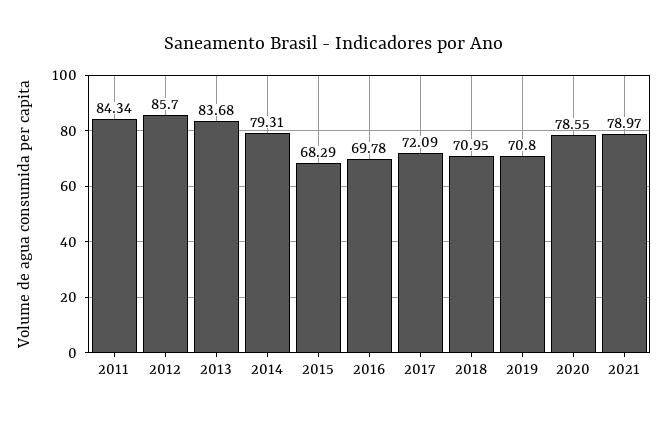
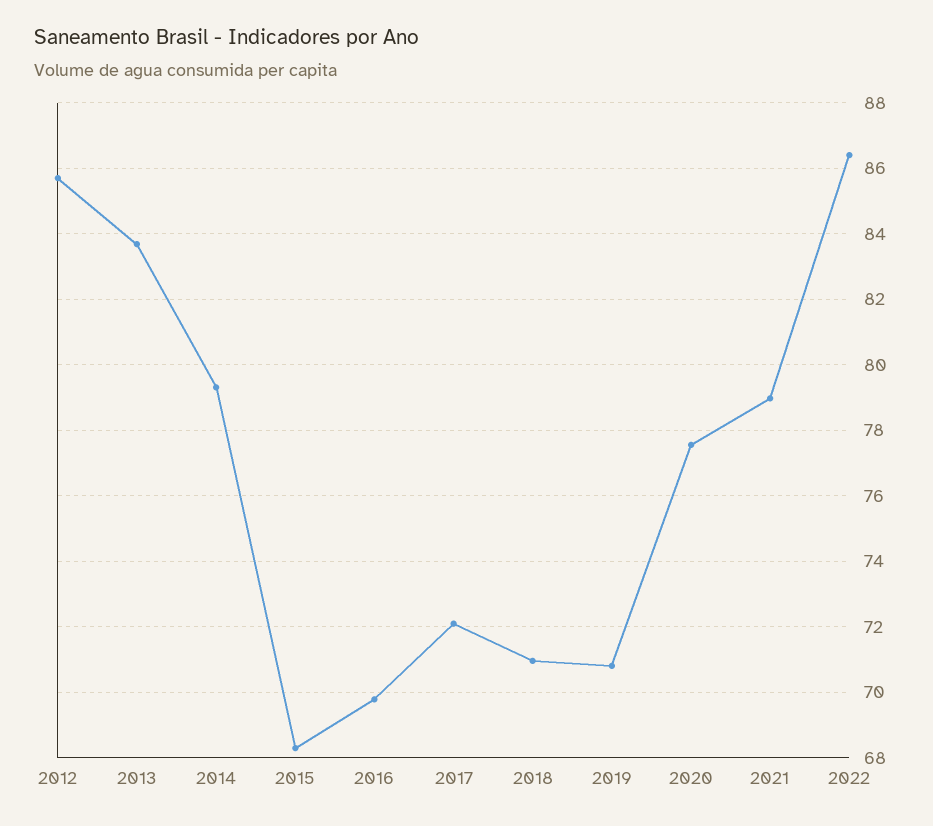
2011: 84.34 -> none
2020: 78.55 -> 77.6
2022: none -> 86.4

